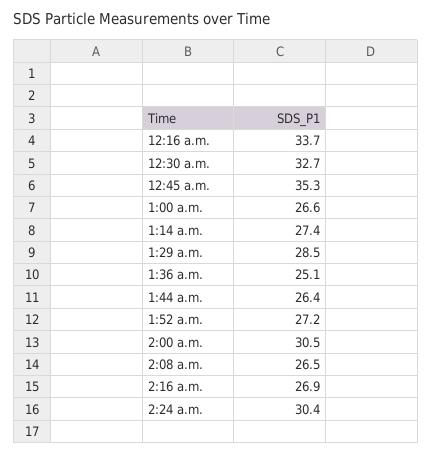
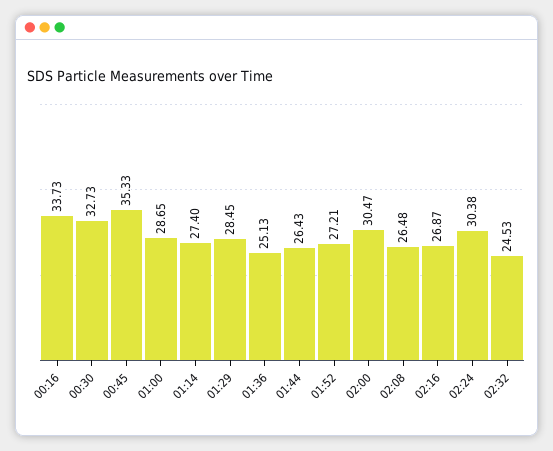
1:00 a.m.: 26.6 -> 28.65
02:32: none -> 24.53

